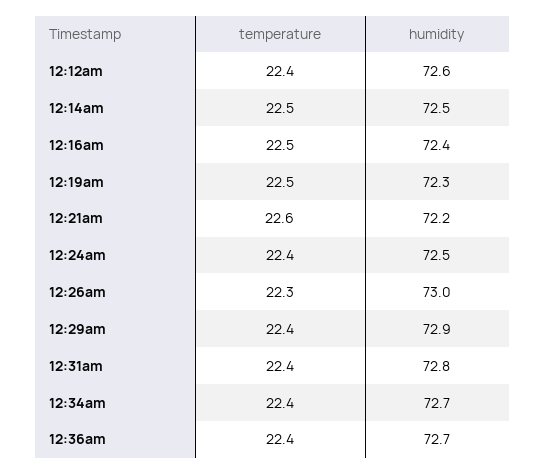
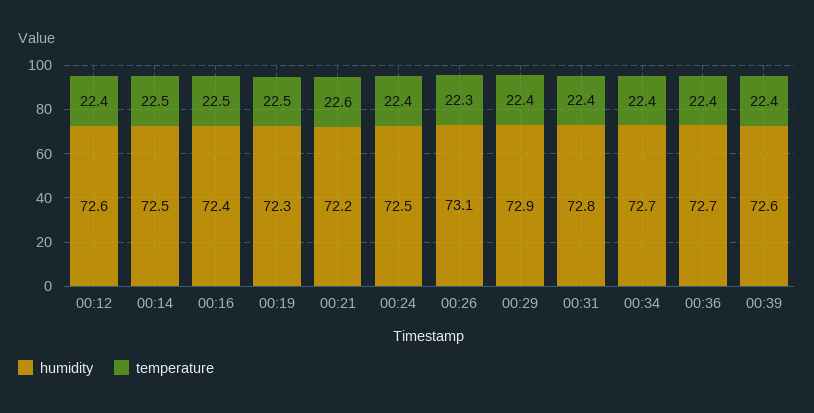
humidity, 12:26am: 73 -> 73.1
humidity, 00:39: none -> 72.6
temperature, 00:39: none -> 22.4

